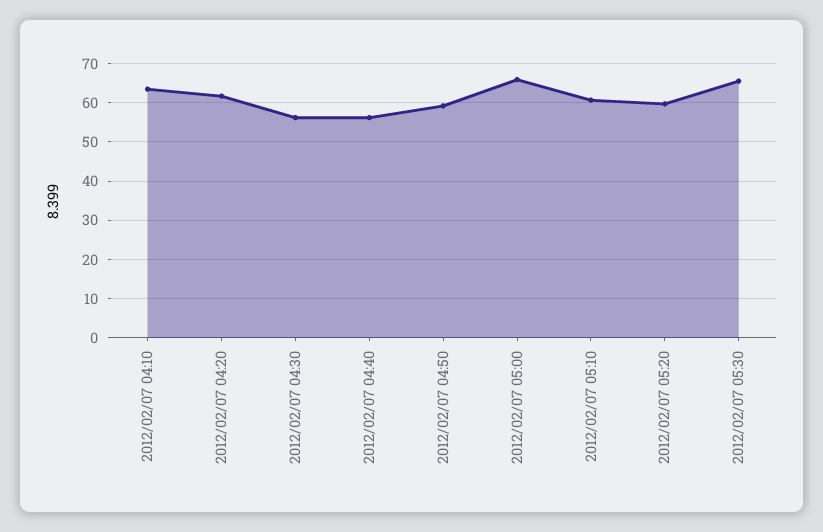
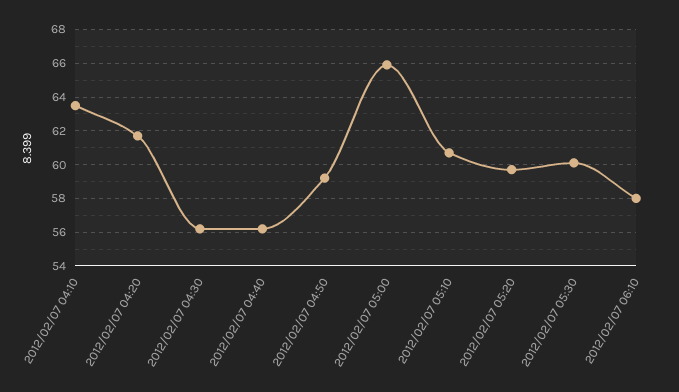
2012/02/07 05:30: 66 -> 60
2012/02/07 06:10: none -> 58

